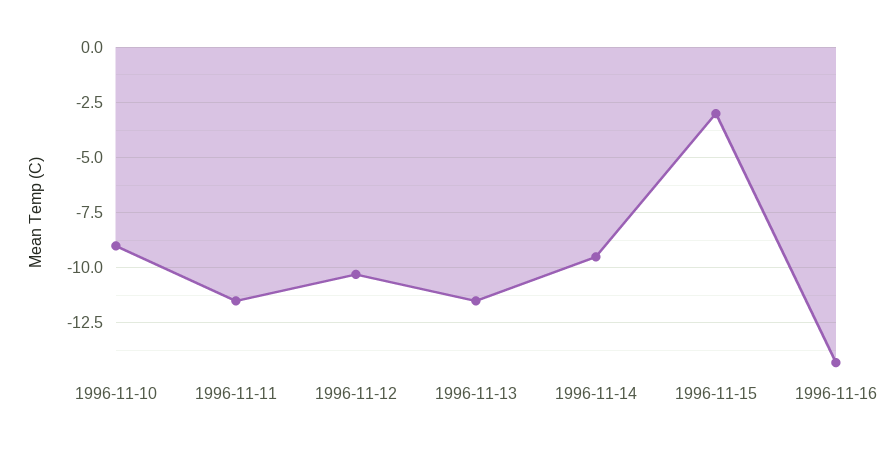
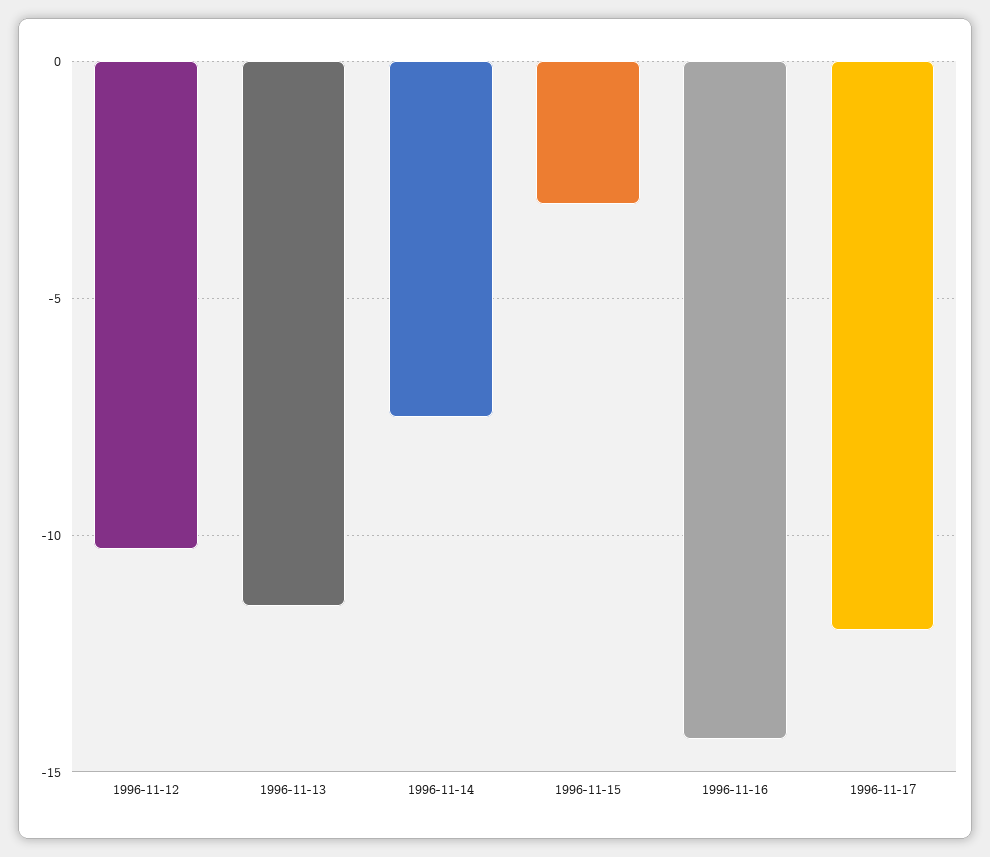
1996-11-10: -9 -> none
1996-11-11: -11.5 -> none
1996-11-14: -9.5 -> -7.5
1996-11-17: none -> -12

